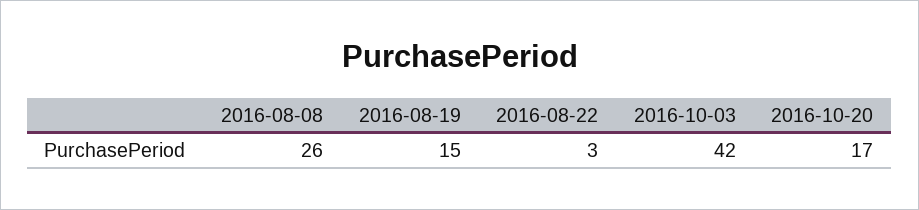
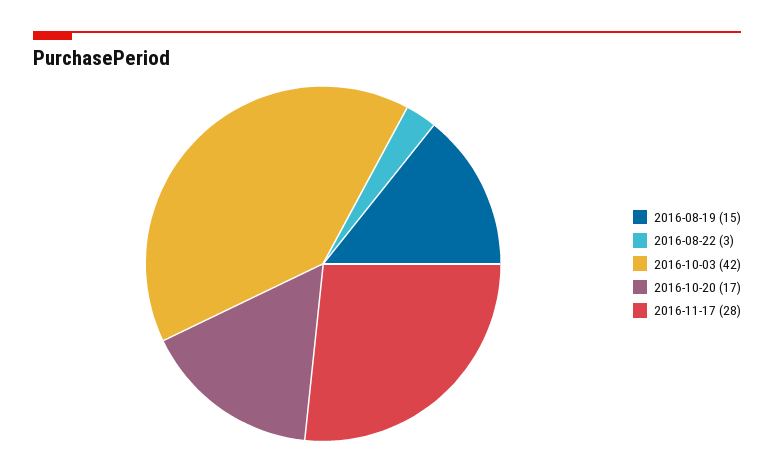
2016-08-08: 26 -> none
2016-11-17: none -> 28

